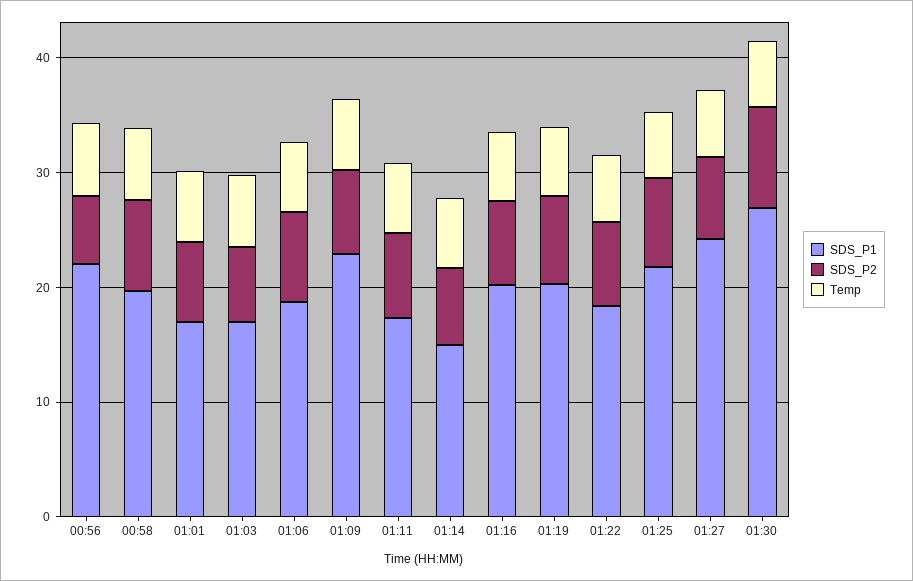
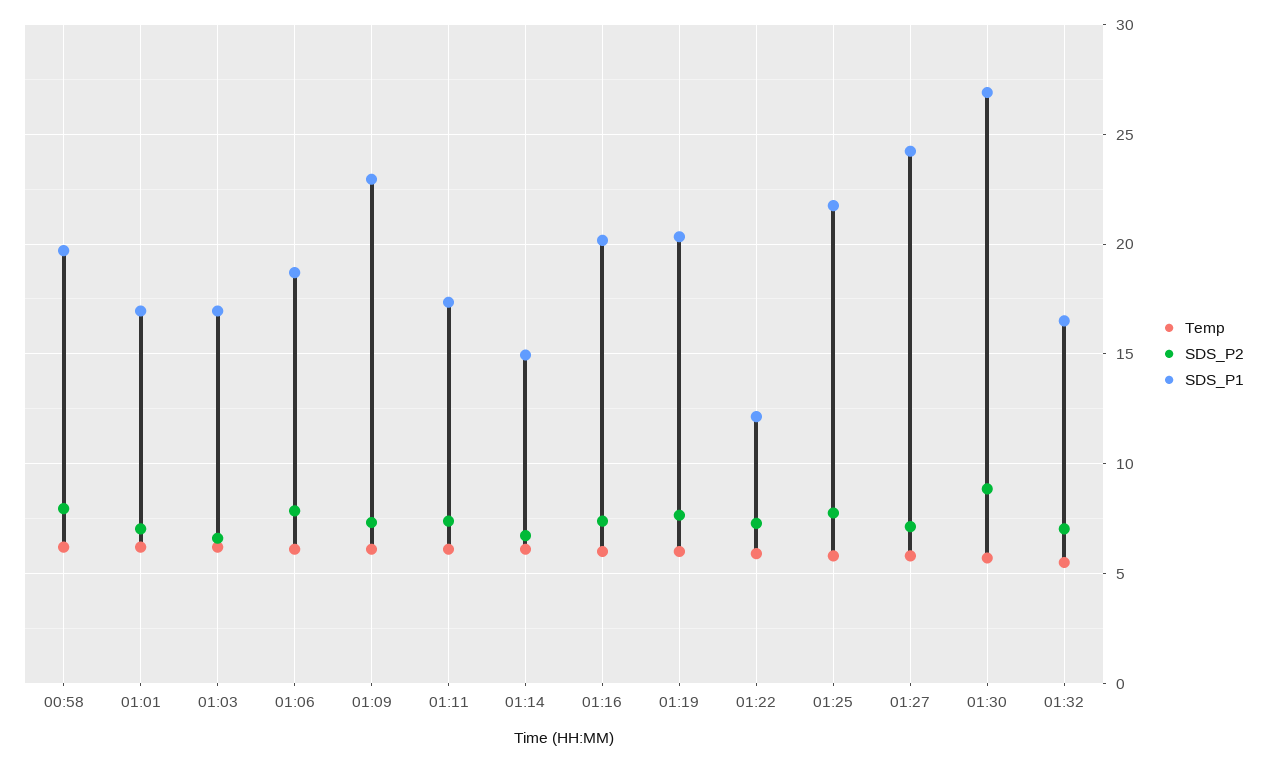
SDS_P1, 00:56: 22 -> none
SDS_P2, 00:56: 6 -> none
Temp, 00:56: 6 -> none
SDS_P1, 01:22: 18 -> 12
Temp, 01:32: none -> 5.5
SDS_P2, 01:32: none -> 7
SDS_P1, 01:32: none -> 16.5

